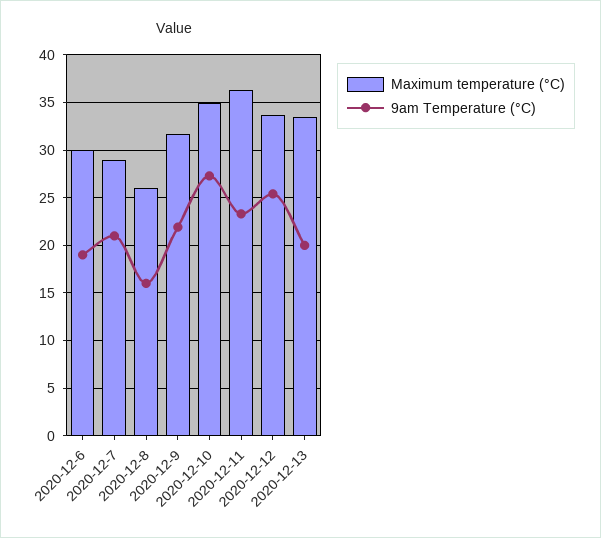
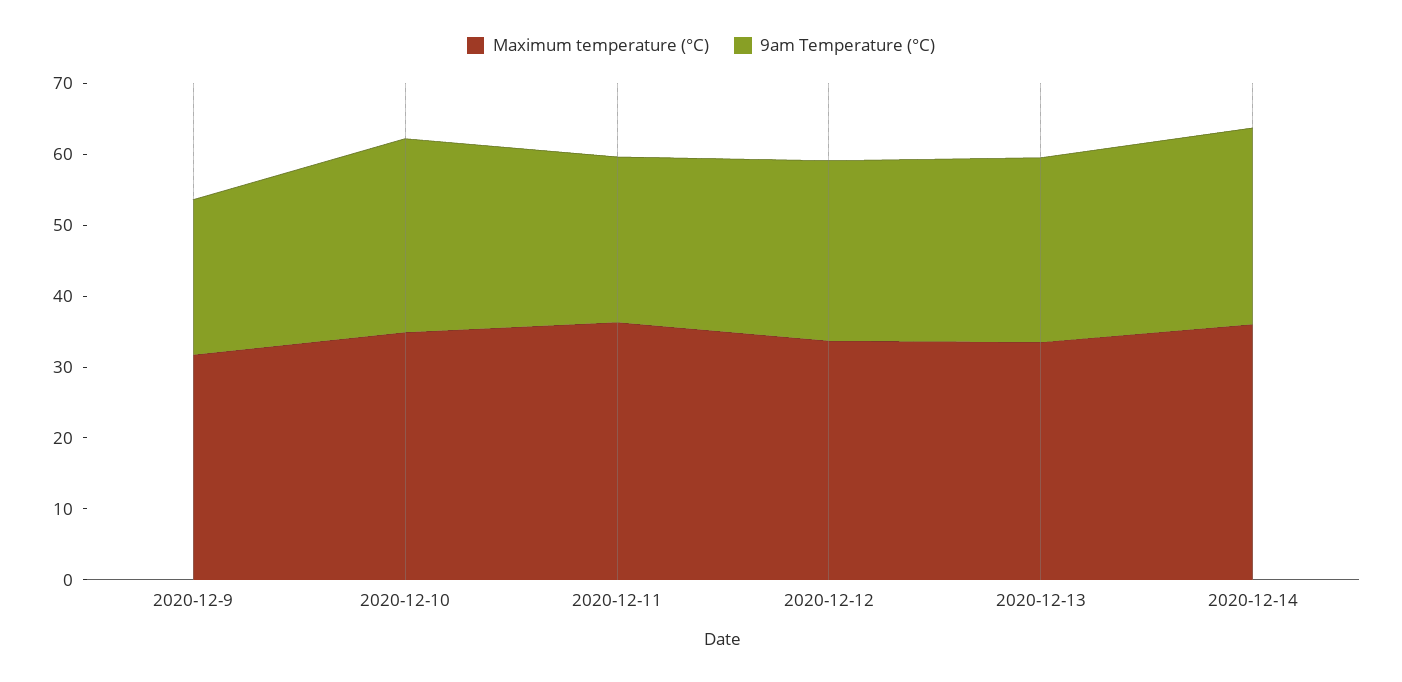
Maximum temperature (°C), 2020-12-6: 30 -> none
9am Temperature (°C), 2020-12-6: 19 -> none
Maximum temperature (°C), 2020-12-7: 29 -> none
9am Temperature (°C), 2020-12-7: 21 -> none
Maximum temperature (°C), 2020-12-8: 26 -> none
9am Temperature (°C), 2020-12-8: 16 -> none
9am Temperature (°C), 2020-12-13: 20 -> 26
Maximum temperature (°C), 2020-12-14: none -> 36
9am Temperature (°C), 2020-12-14: none -> 28

